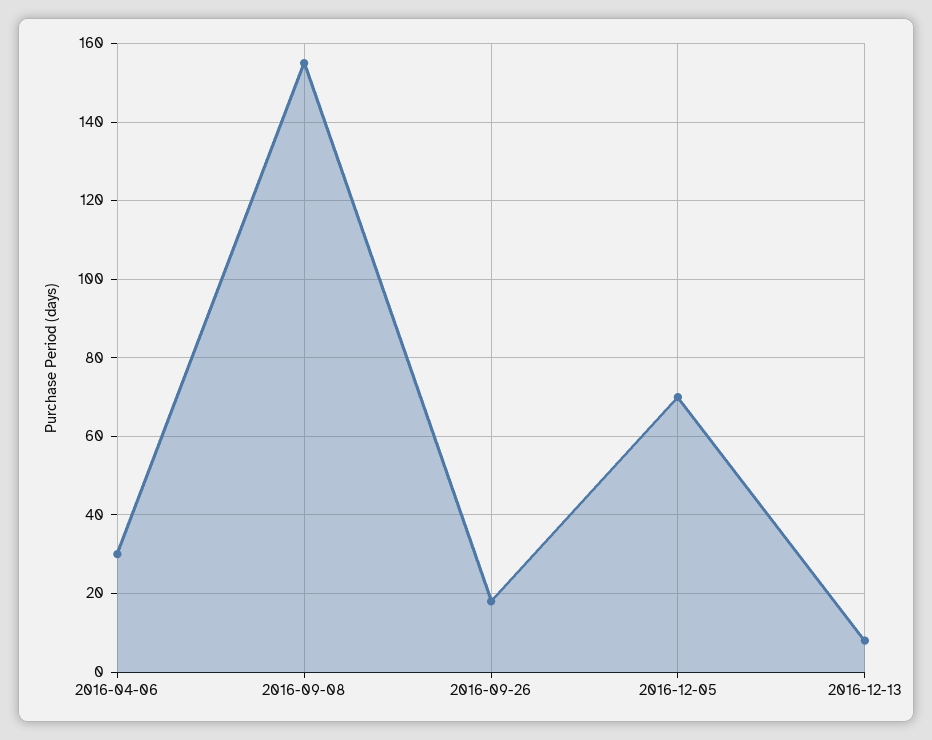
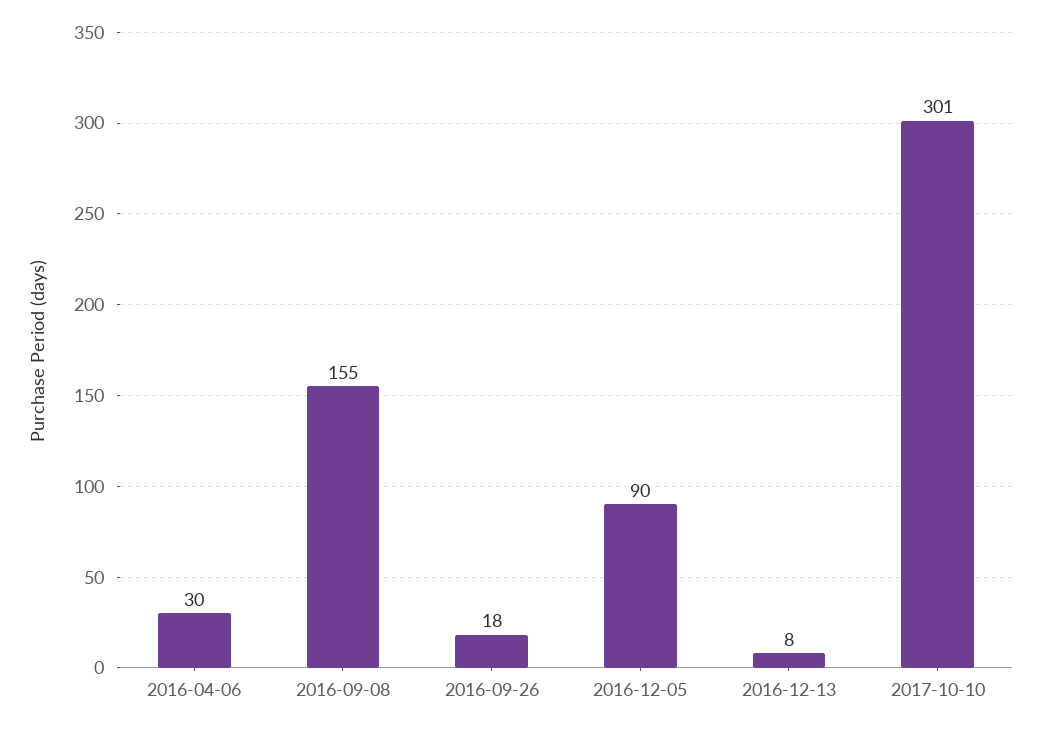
2016-12-05: 70 -> 90
2017-10-10: none -> 301

